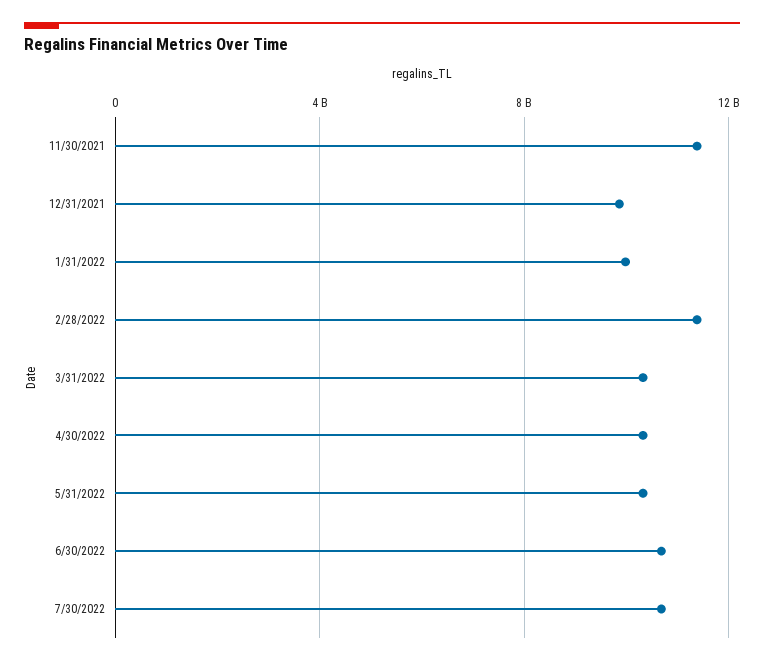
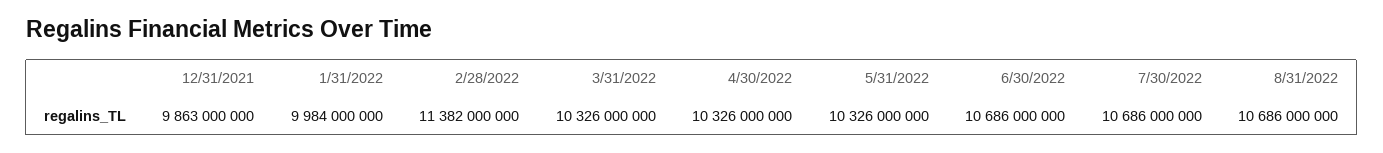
11/30/2021: 11500000000 -> none
8/31/2022: none -> 10686000000

